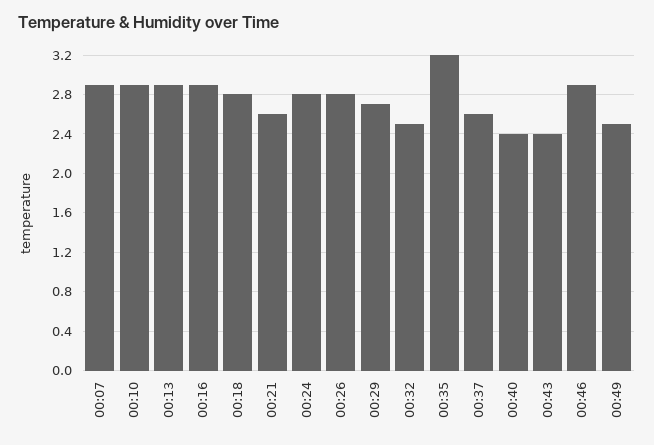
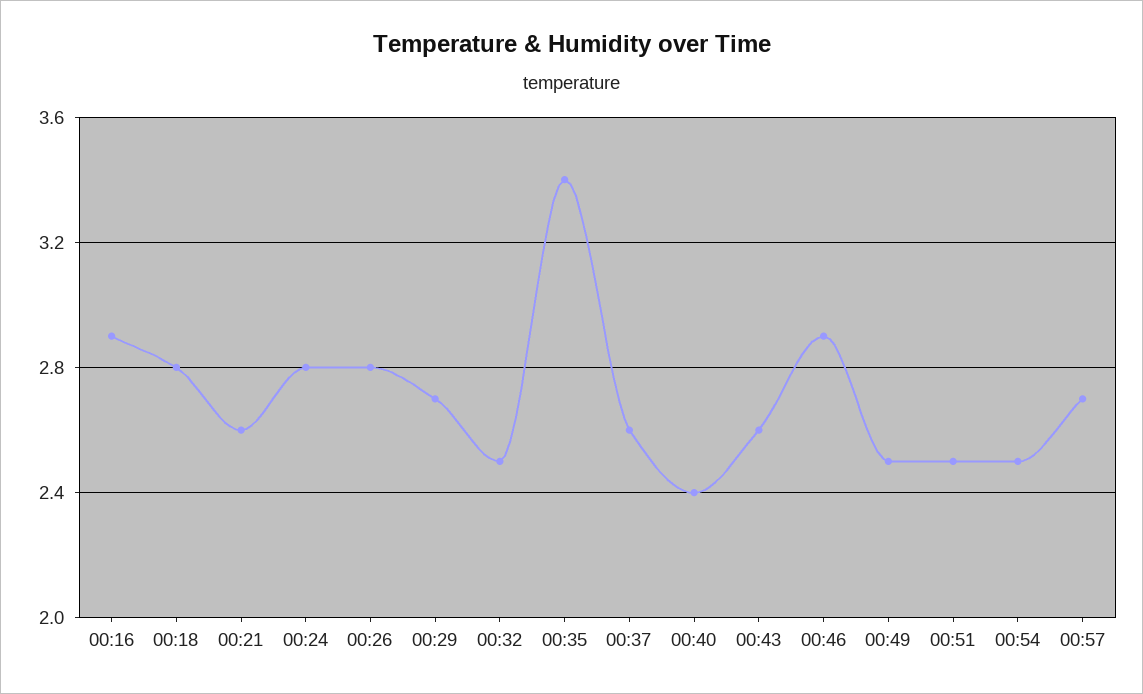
00:07: 2.9 -> none
00:10: 2.9 -> none
00:13: 2.9 -> none
00:35: 3.2 -> 3.4
00:43: 2.4 -> 2.6
00:51: none -> 2.5
00:54: none -> 2.5
00:57: none -> 2.7

